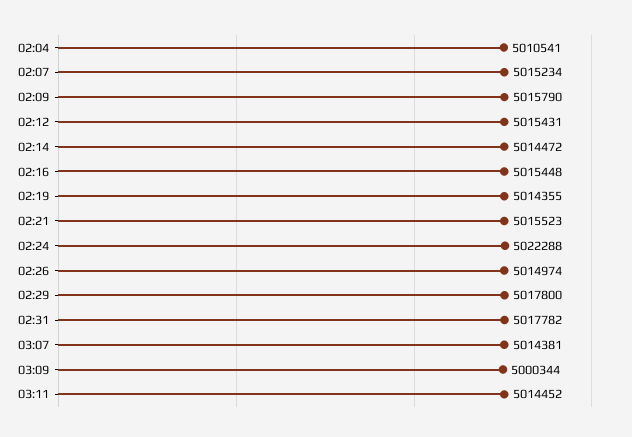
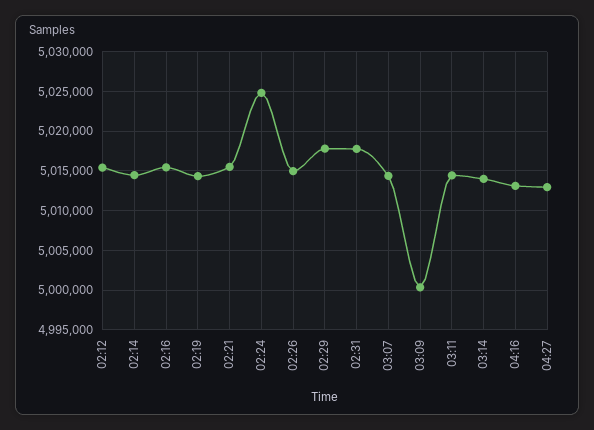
02:04: 5010541 -> none
02:07: 5015234 -> none
02:09: 5015790 -> none
02:24: 5022288 -> 5025000
03:14: none -> 5014000
04:16: none -> 5013000
04:27: none -> 5013000

